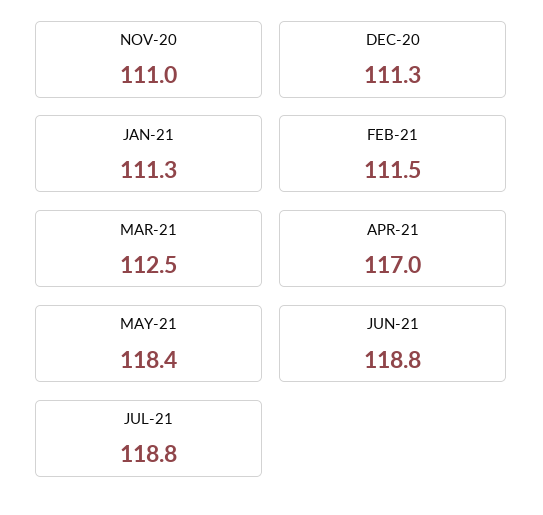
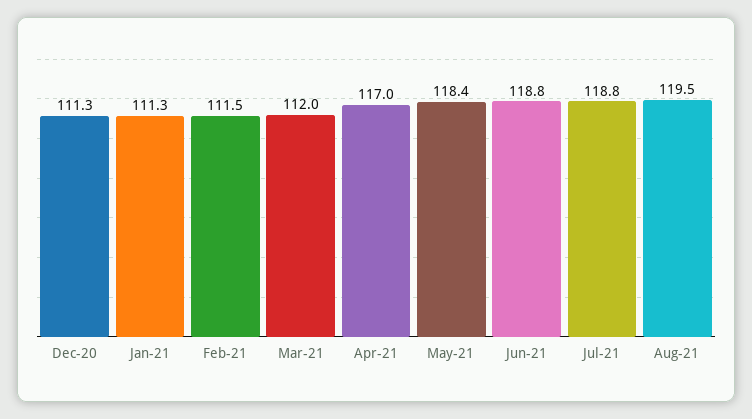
NOV-20: 111 -> none
MAR-21: 112.5 -> 112
Aug-21: none -> 119.5

